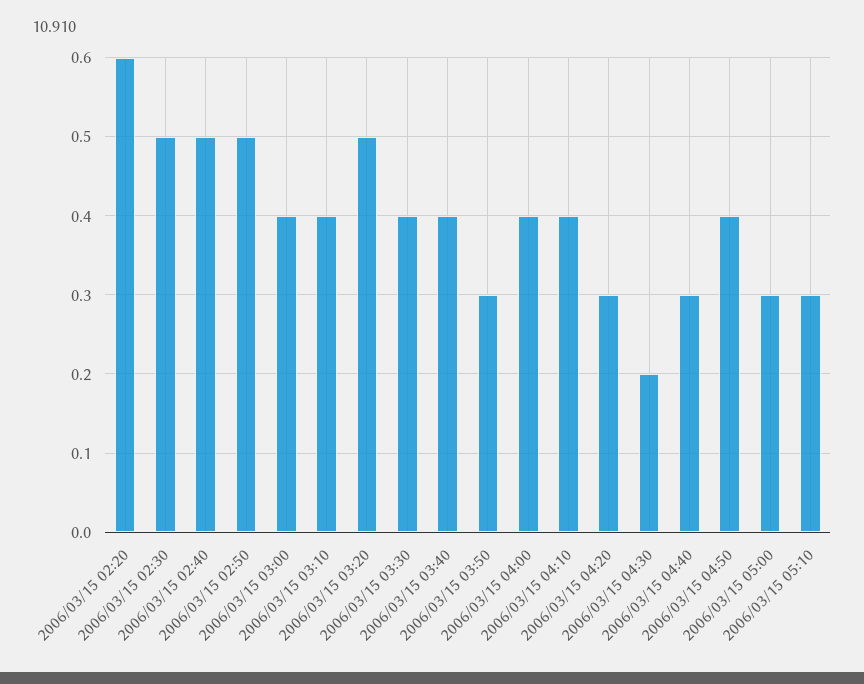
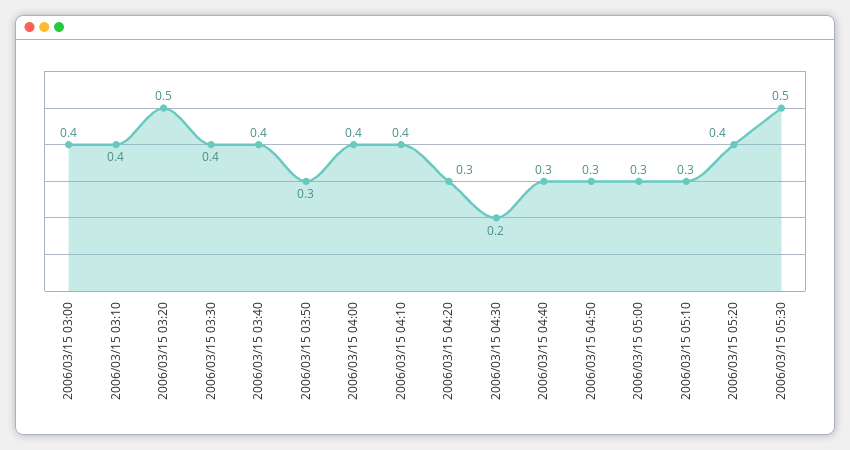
2006/03/15 02:20: 0.6 -> none
2006/03/15 02:30: 0.5 -> none
2006/03/15 02:40: 0.5 -> none
2006/03/15 02:50: 0.5 -> none
2006/03/15 04:50: 0.4 -> 0.3
2006/03/15 05:20: none -> 0.4
2006/03/15 05:30: none -> 0.5

